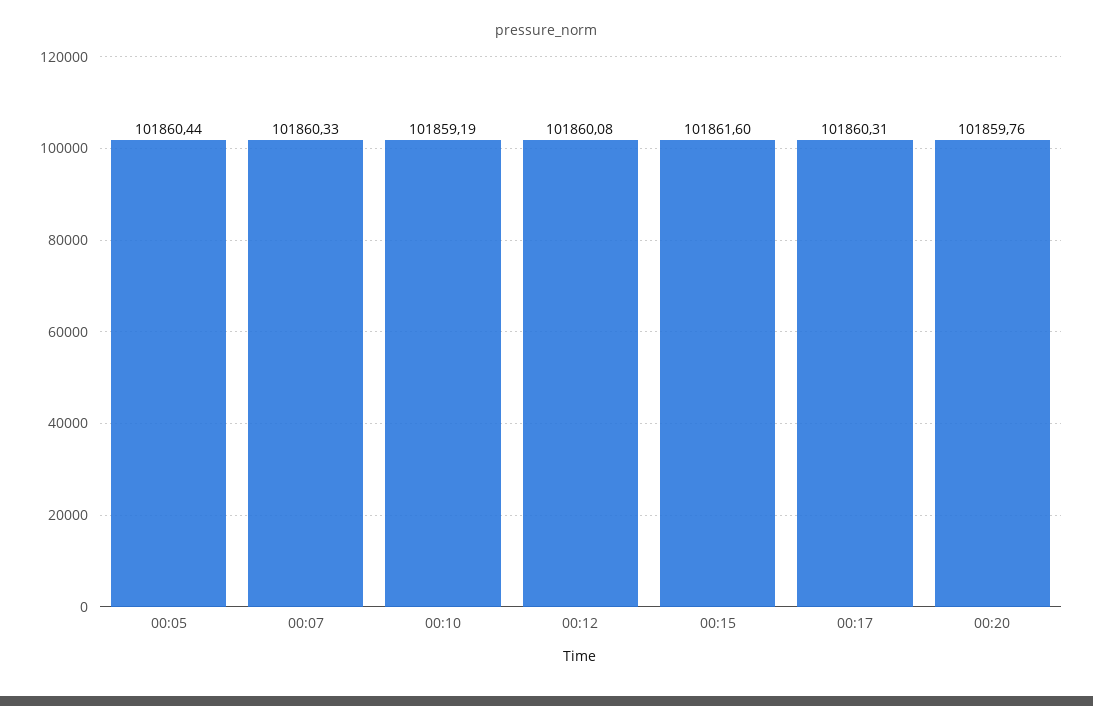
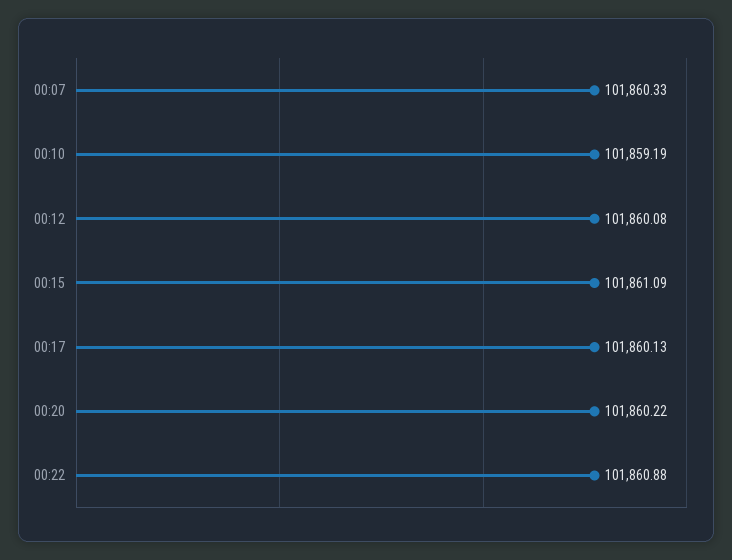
00:05: 101860.44 -> none
00:15: 101861.6 -> 101861.09
00:17: 101860.31 -> 101860.13
00:20: 101859.76 -> 101860.22
00:22: none -> 101860.88

